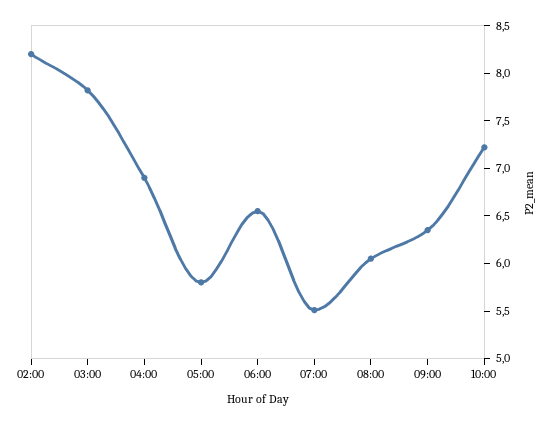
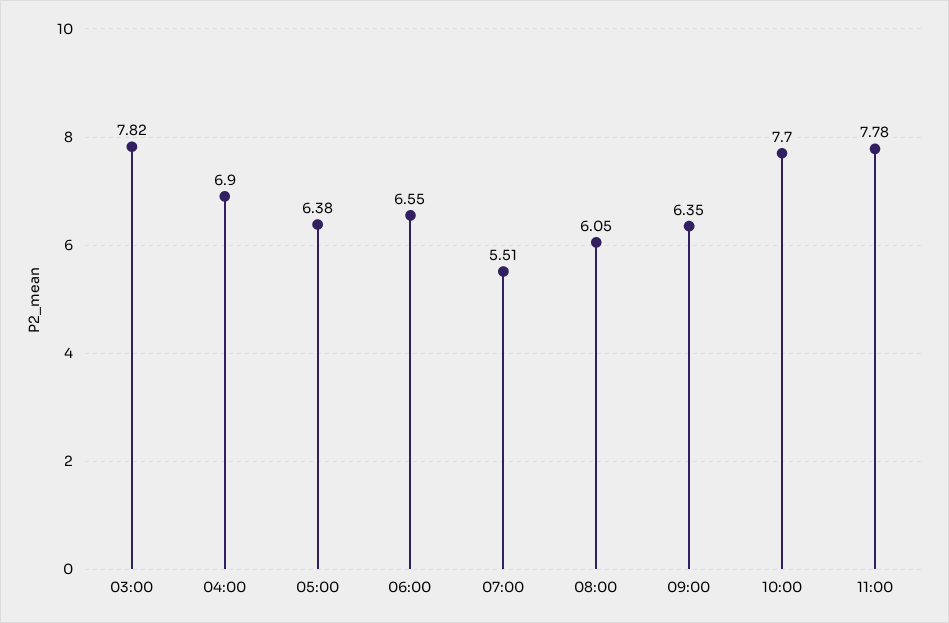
02:00: 8.2 -> none
05:00: 5.8 -> 6.38
10:00: 7.2 -> 7.7
11:00: none -> 7.78

